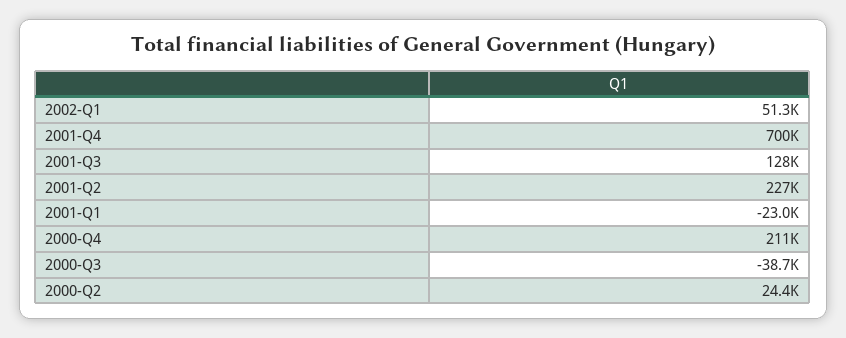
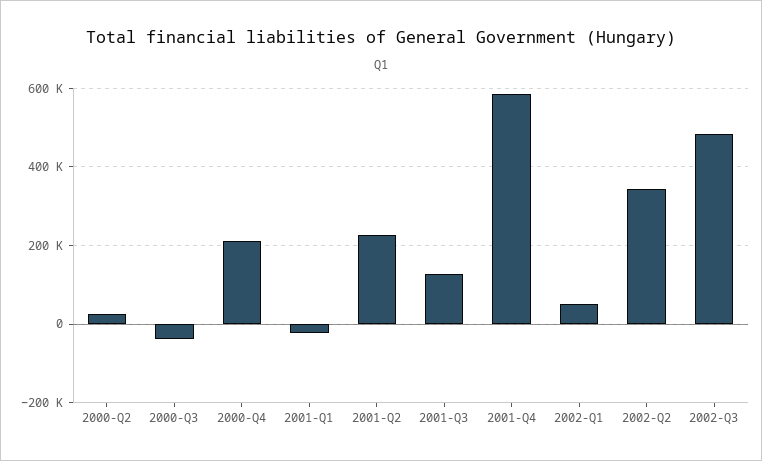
2001-Q4: 700000 -> 580000
2002-Q2: none -> 340000
2002-Q3: none -> 480000

